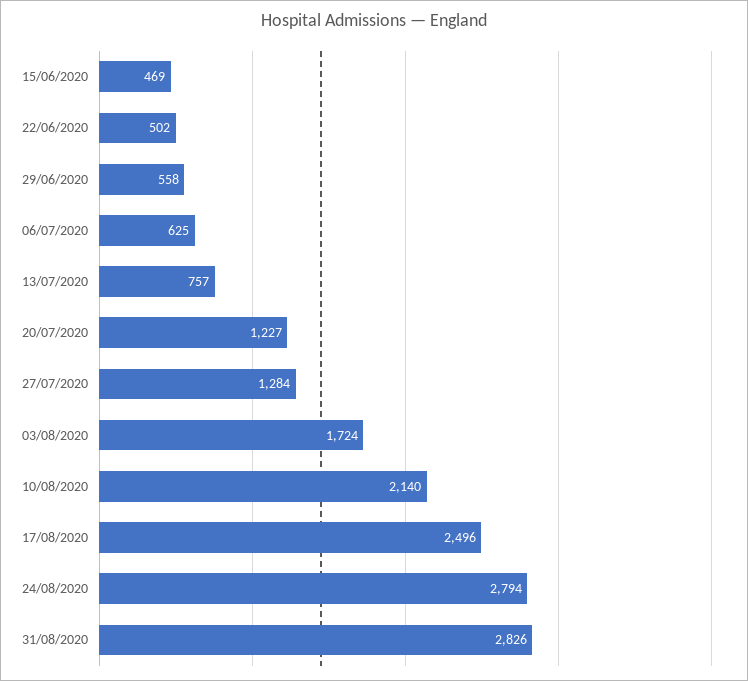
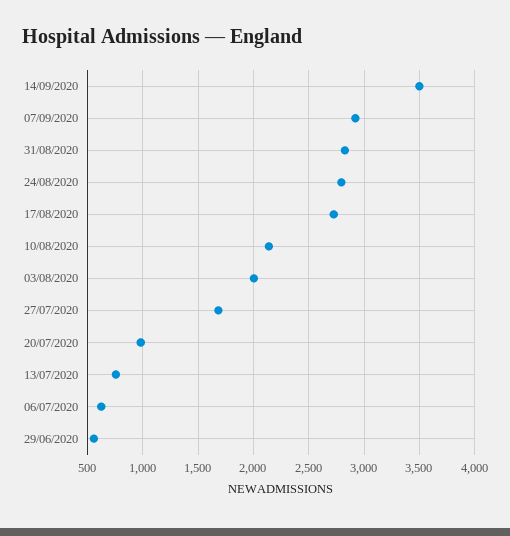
15/06/2020: 469 -> none
22/06/2020: 502 -> none
20/07/2020: 1227 -> 1000
27/07/2020: 1284 -> 1700
03/08/2020: 1724 -> 2000
17/08/2020: 2496 -> 2700
14/09/2020: none -> 3500
07/09/2020: none -> 2900

